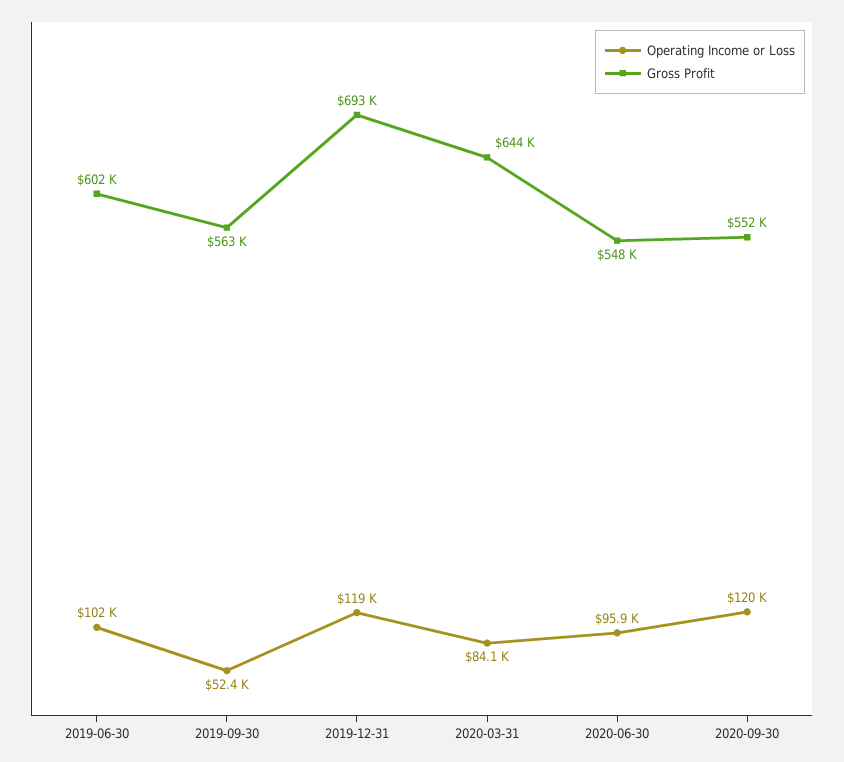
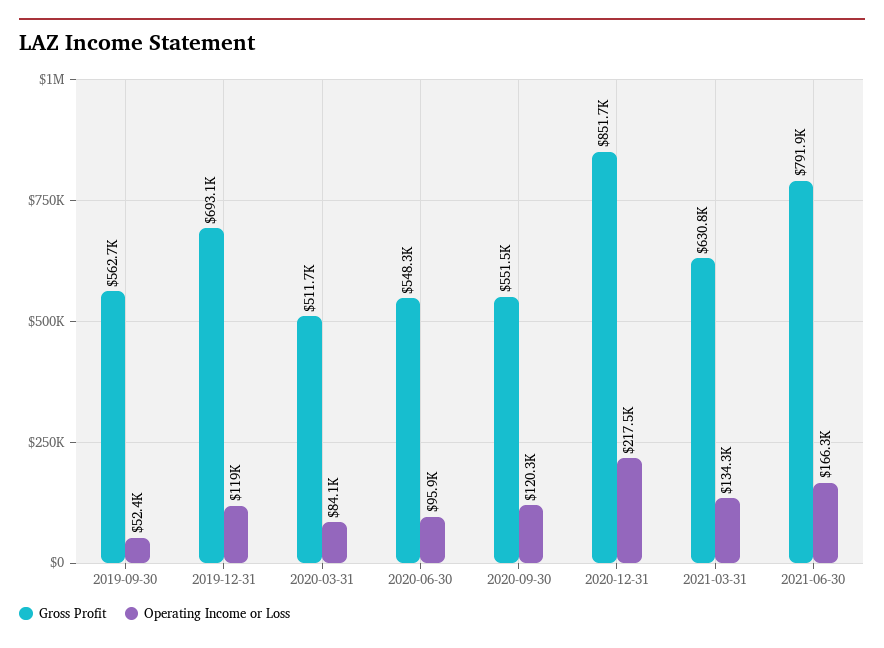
Operating Income or Loss, 2019-06-30: 102000 -> none
Gross Profit, 2019-06-30: 602000 -> none
Gross Profit, 2020-03-31: 644000 -> 511700
Gross Profit, 2020-12-31: none -> 851700
Operating Income or Loss, 2020-12-31: none -> 217500
Gross Profit, 2021-03-31: none -> 630800
Operating Income or Loss, 2021-03-31: none -> 134300
Gross Profit, 2021-06-30: none -> 791900
Operating Income or Loss, 2021-06-30: none -> 166300

